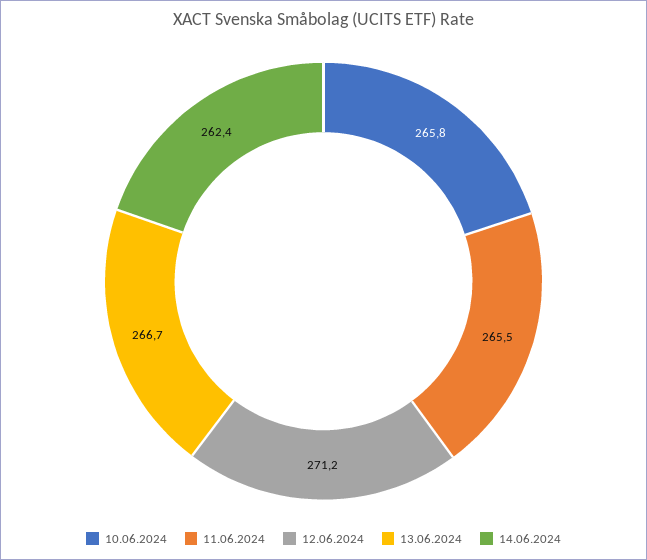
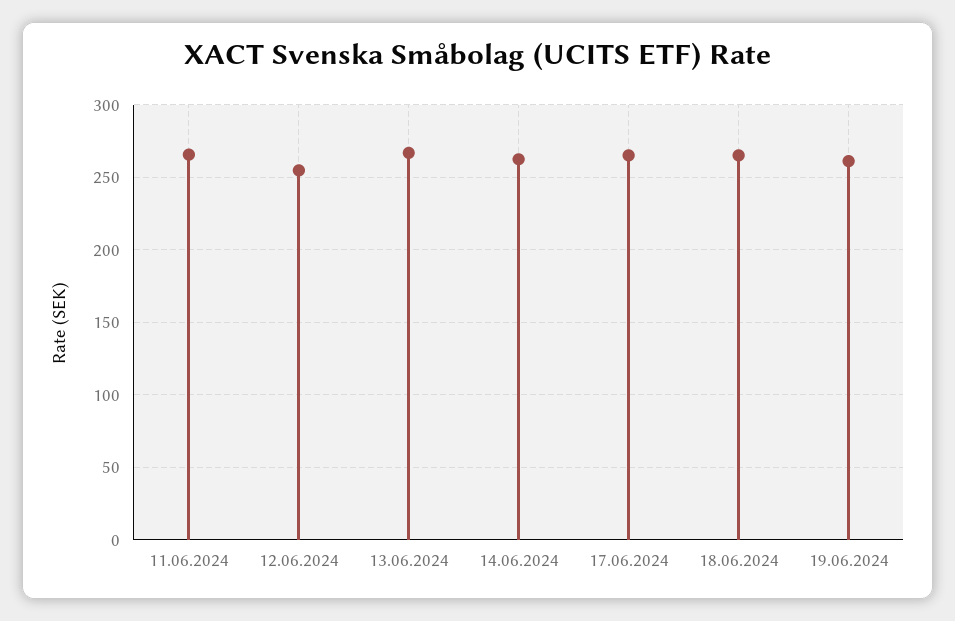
10.06.2024: 265.8 -> none
12.06.2024: 271.2 -> 255
17.06.2024: none -> 265
18.06.2024: none -> 265
19.06.2024: none -> 260

